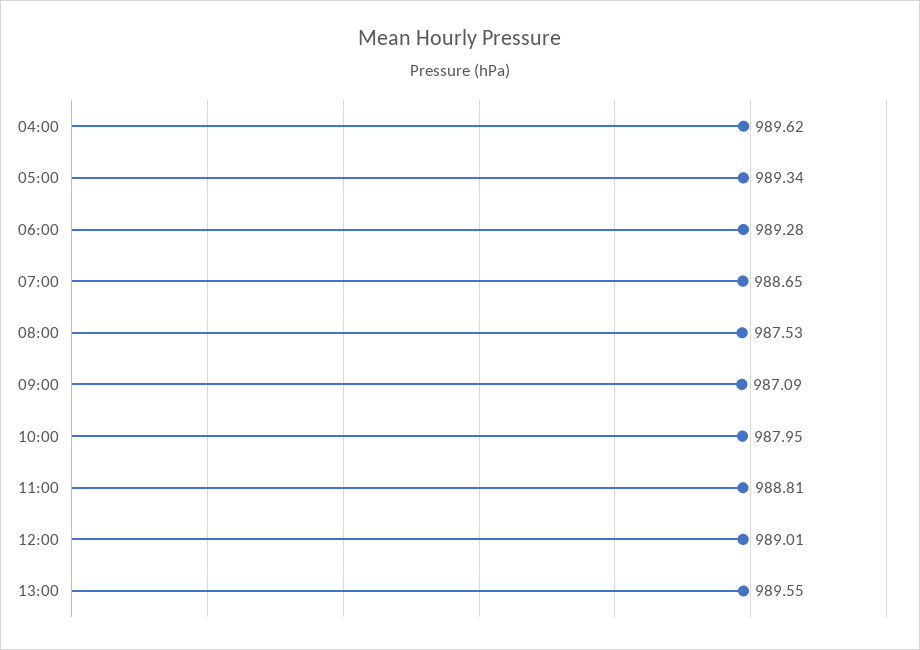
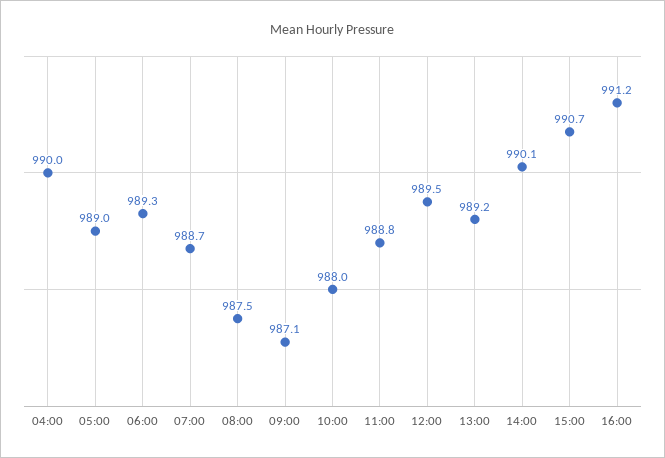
04:00: 989.62 -> 990
05:00: 989.34 -> 989
12:00: 989.01 -> 989.5
13:00: 989.55 -> 989.2
14:00: none -> 990.1
15:00: none -> 990.7
16:00: none -> 991.2

